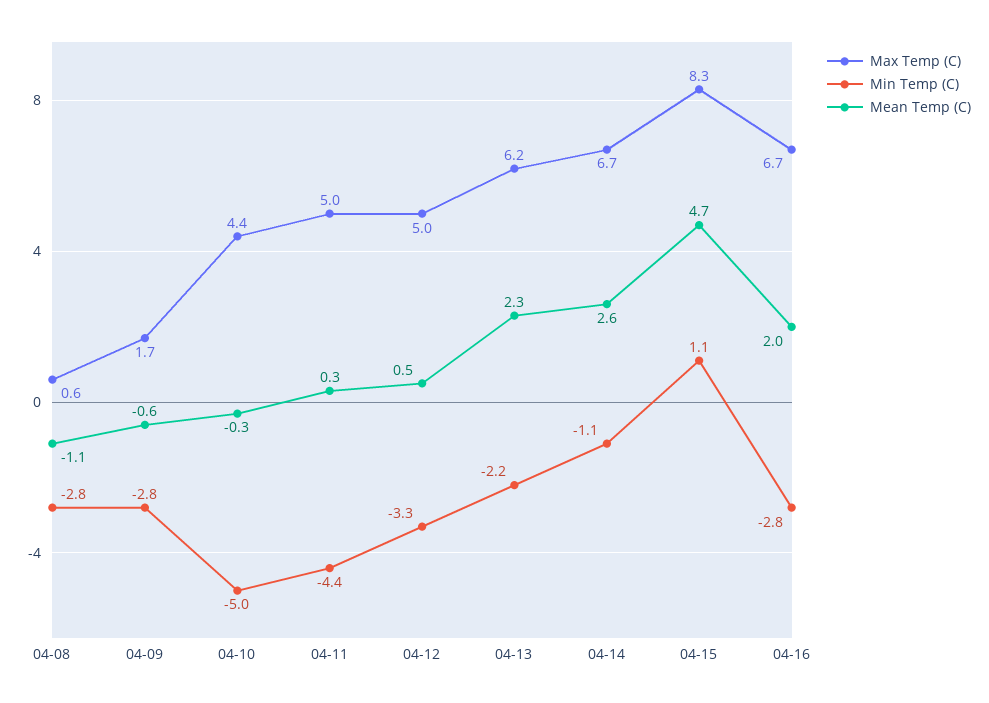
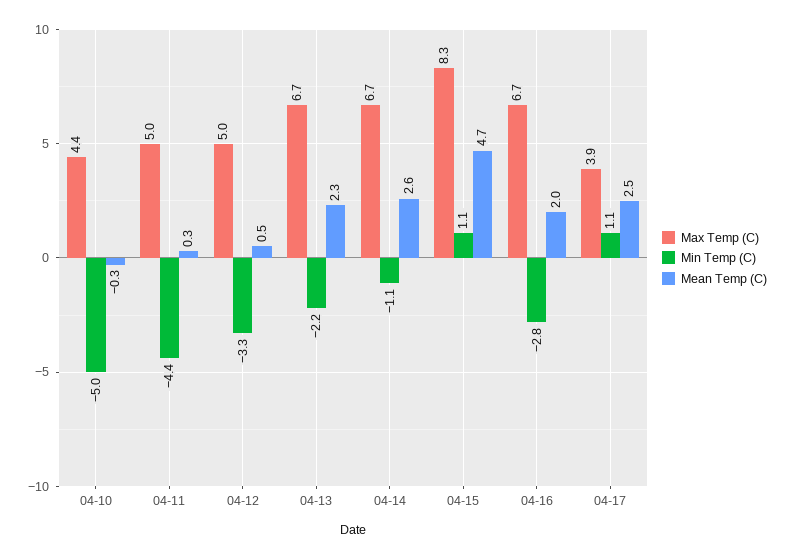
Max Temp (C), 04-08: 0.6 -> none
Min Temp (C), 04-08: -2.8 -> none
Mean Temp (C), 04-08: -1.1 -> none
Max Temp (C), 04-09: 1.7 -> none
Min Temp (C), 04-09: -2.8 -> none
Mean Temp (C), 04-09: -0.6 -> none
Max Temp (C), 04-13: 6.2 -> 6.7
Max Temp (C), 04-17: none -> 3.9
Min Temp (C), 04-17: none -> 1.1
Mean Temp (C), 04-17: none -> 2.5

